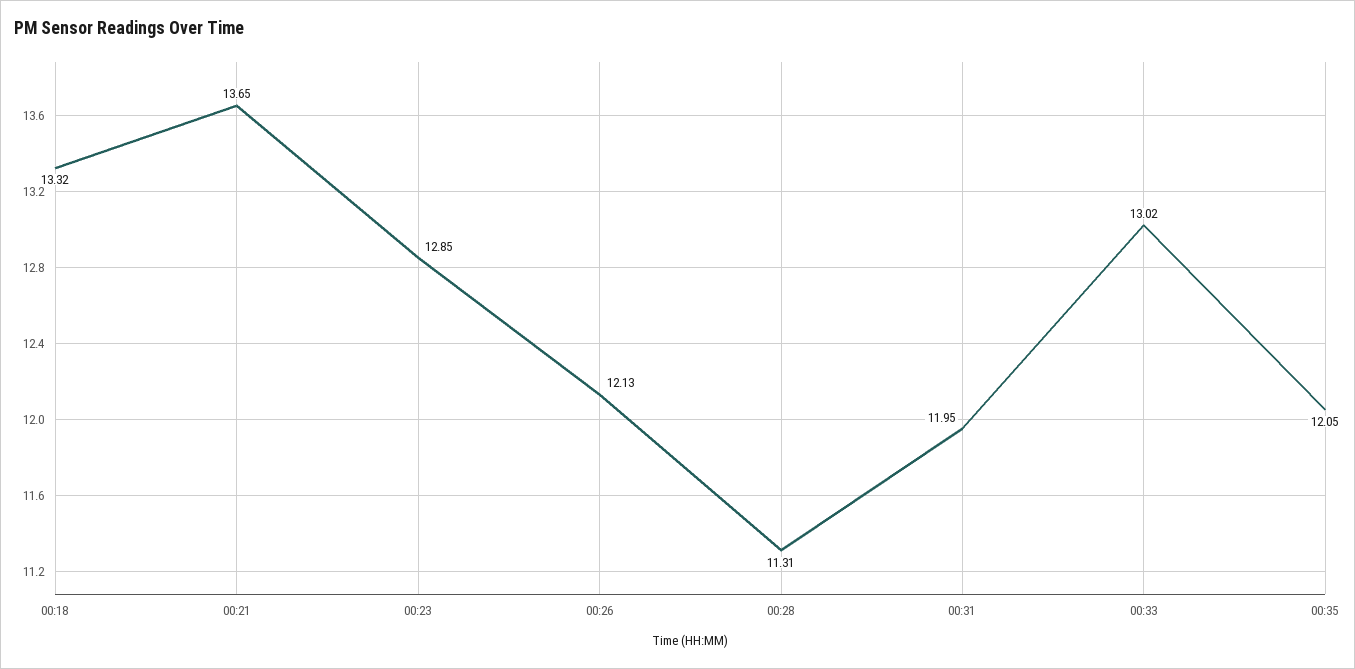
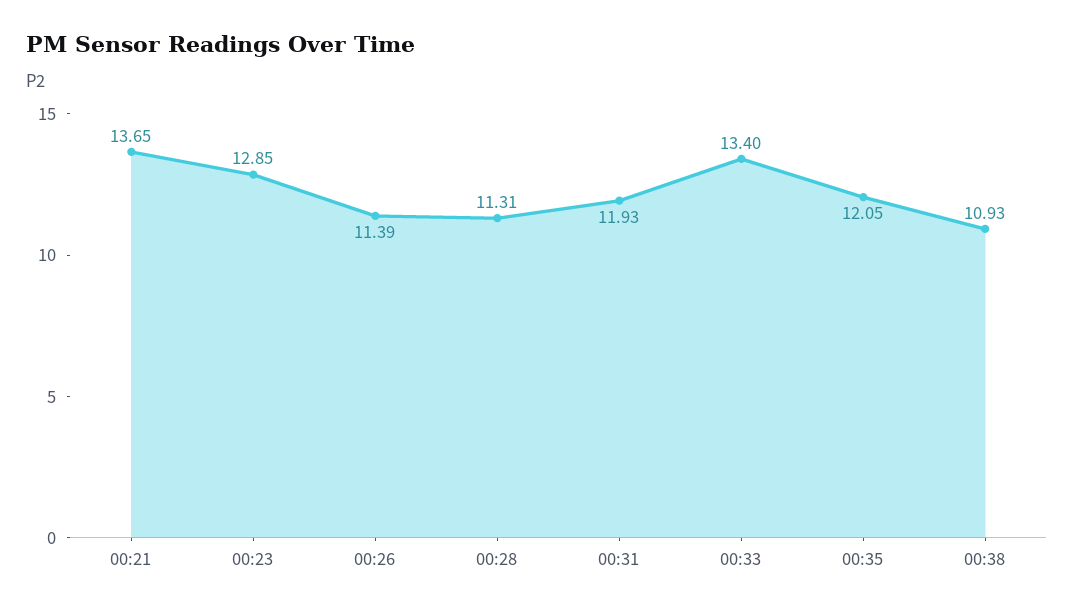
00:18: 13.32 -> none
00:26: 12.13 -> 11.39
00:31: 11.95 -> 11.93
00:33: 13.02 -> 13.4
00:38: none -> 10.93

